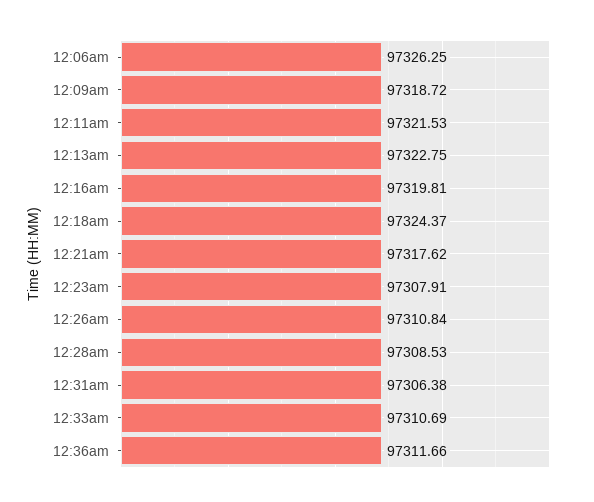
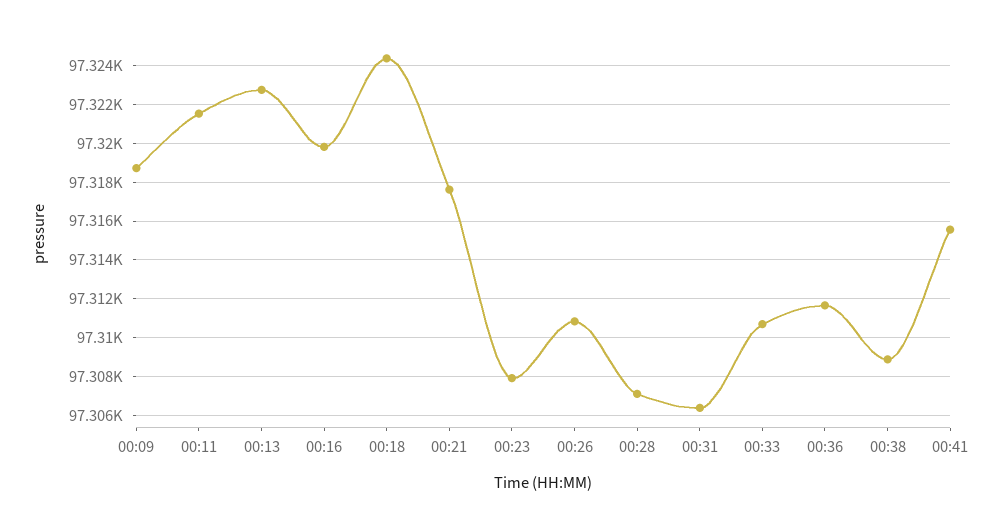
12:06am: 97326.25 -> none
12:28am: 97308.53 -> 97307
00:38: none -> 97309
00:41: none -> 97315.5

